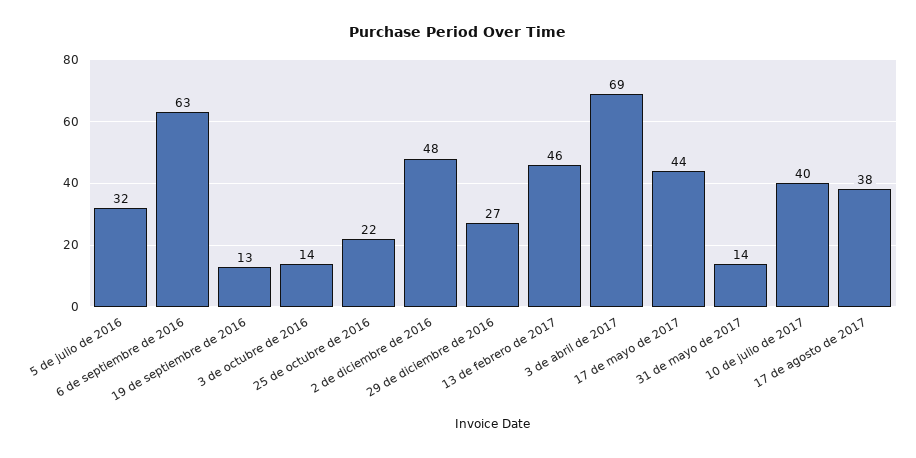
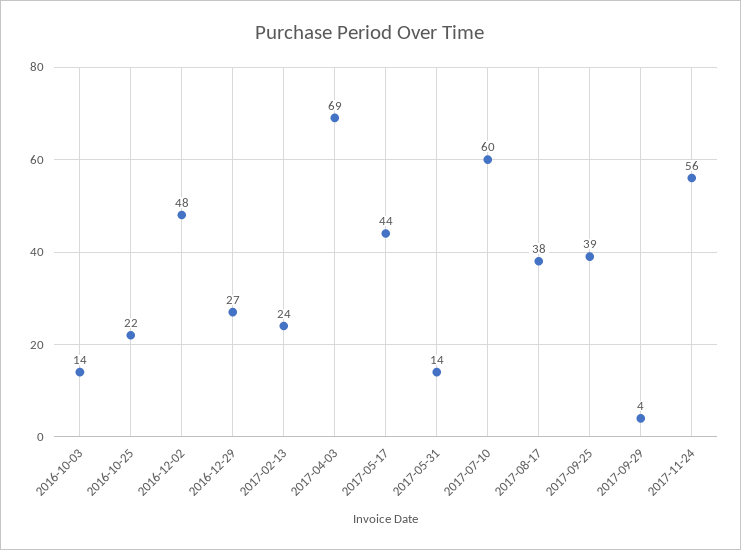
5 de julio de 2016: 32 -> none
6 de septiembre de 2016: 63 -> none
19 de septiembre de 2016: 13 -> none
13 de febrero de 2017: 46 -> 24
10 de julio de 2017: 40 -> 60
2017-09-25: none -> 39
2017-09-29: none -> 4
2017-11-24: none -> 56

